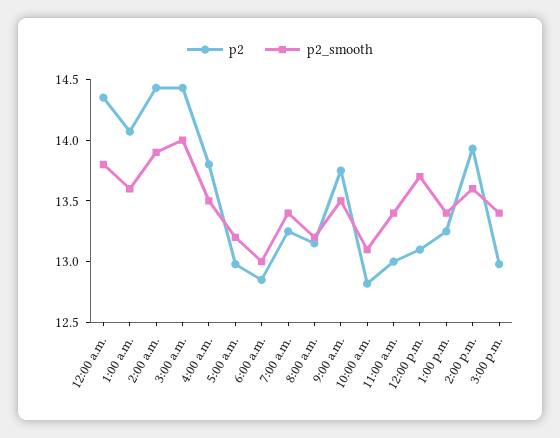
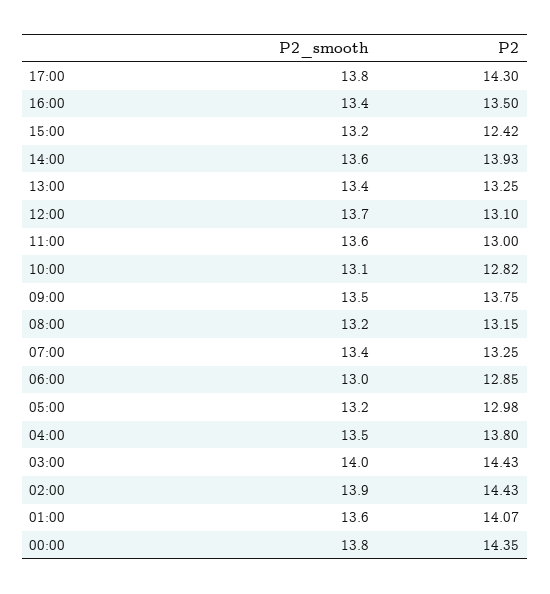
p2_smooth, 11:00 a.m.: 13.4 -> 13.6
p2, 3:00 p.m.: 13 -> 12.42
p2_smooth, 3:00 p.m.: 13.4 -> 13.2
p2_smooth, 17:00: none -> 13.8
p2, 17:00: none -> 14.3
p2_smooth, 16:00: none -> 13.4
p2, 16:00: none -> 13.5

